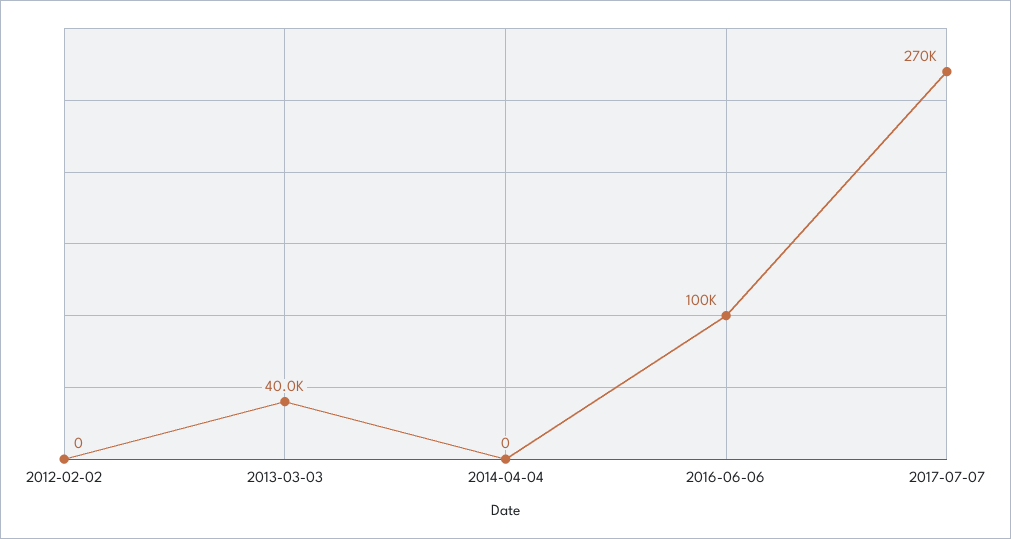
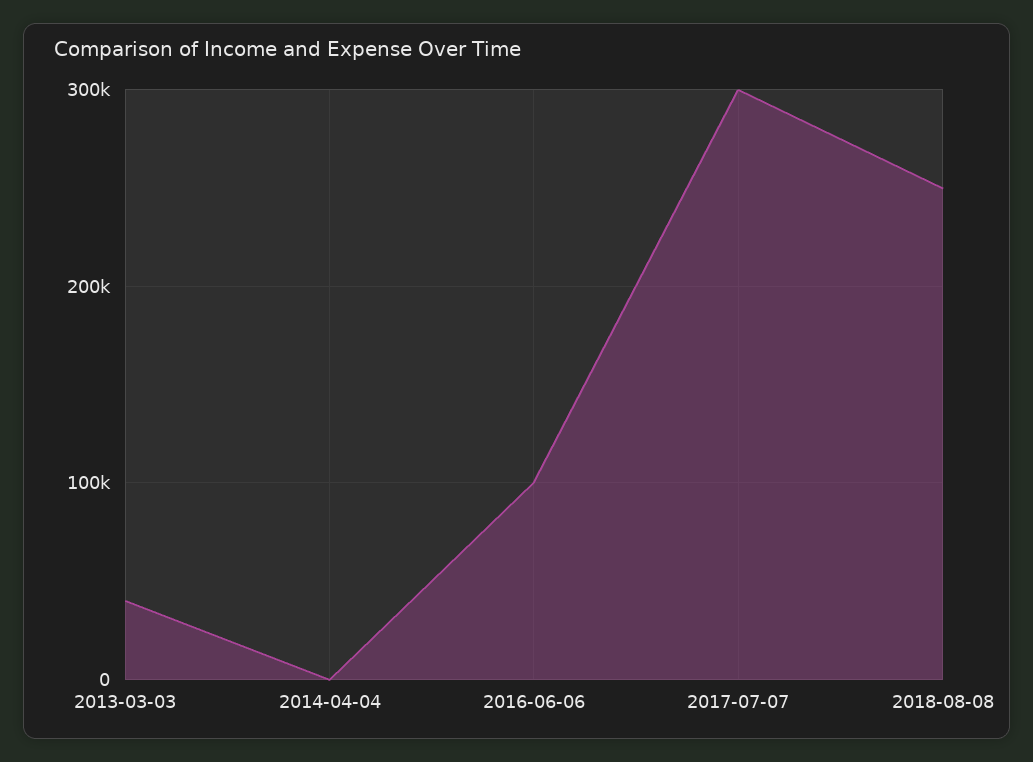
2012-02-02: 0 -> none
2017-07-07: 270000 -> 300000
2018-08-08: none -> 250000

